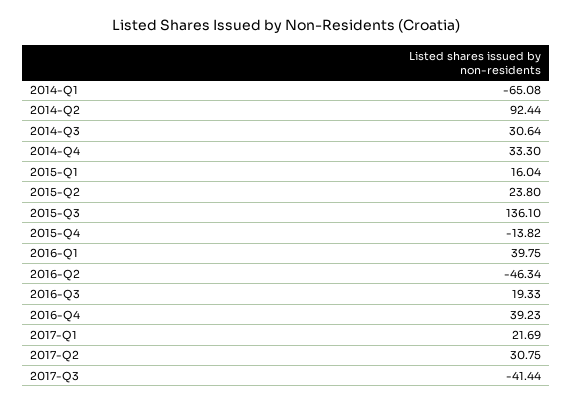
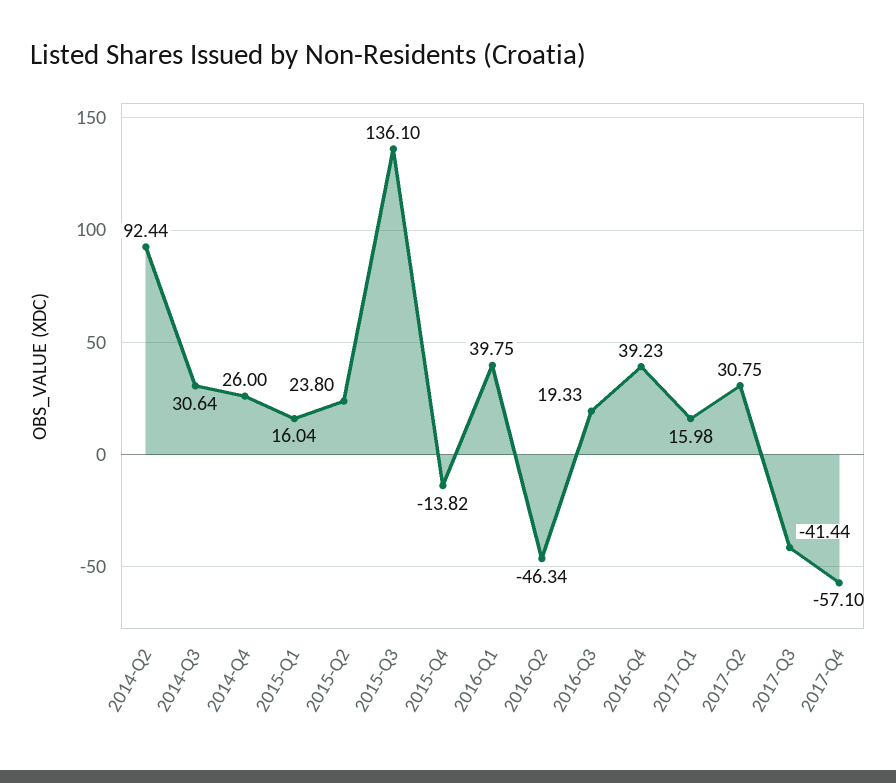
2014-Q1: -65.08 -> none
2014-Q4: 33.3 -> 26
2017-Q1: 21.69 -> 15.98
2017-Q4: none -> -57.1

